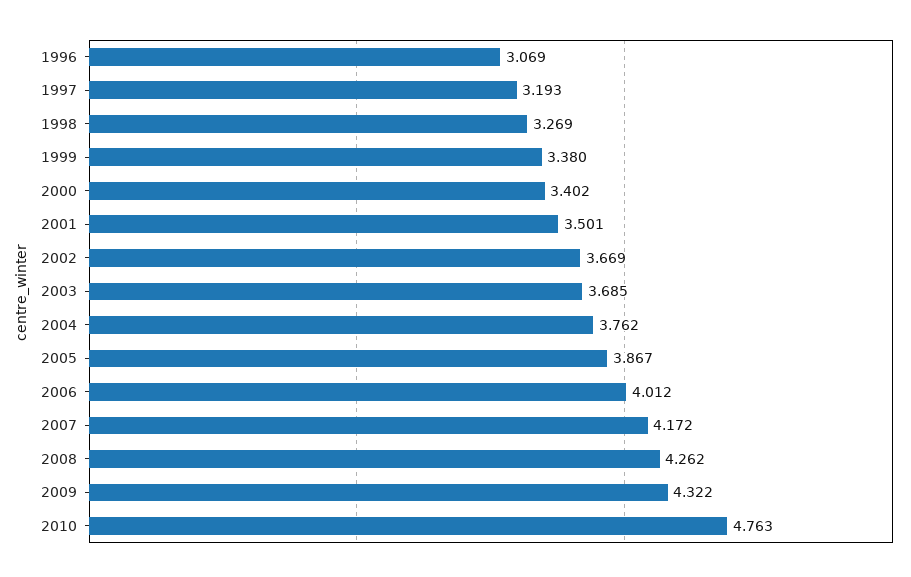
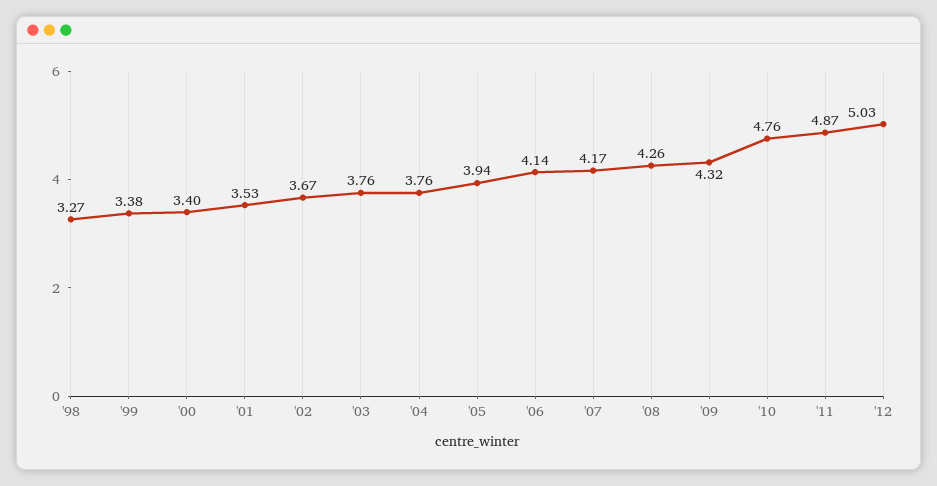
1996: 3.069 -> none
1997: 3.193 -> none
2001: 3.501 -> 3.53
2003: 3.685 -> 3.76
2005: 3.867 -> 3.94
2006: 4.012 -> 4.14
'11: none -> 4.87
'12: none -> 5.03

